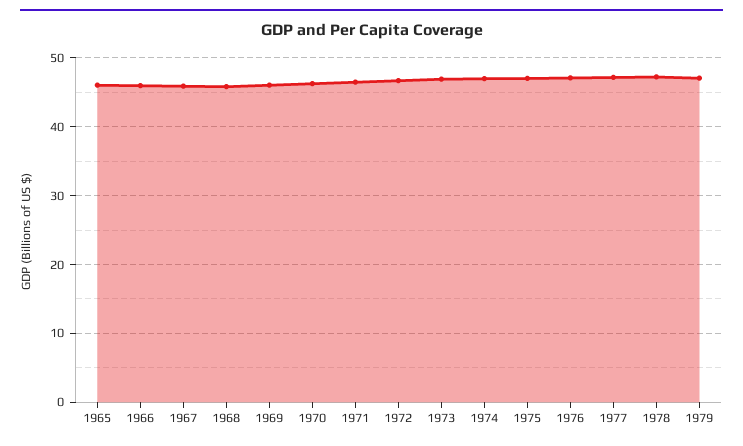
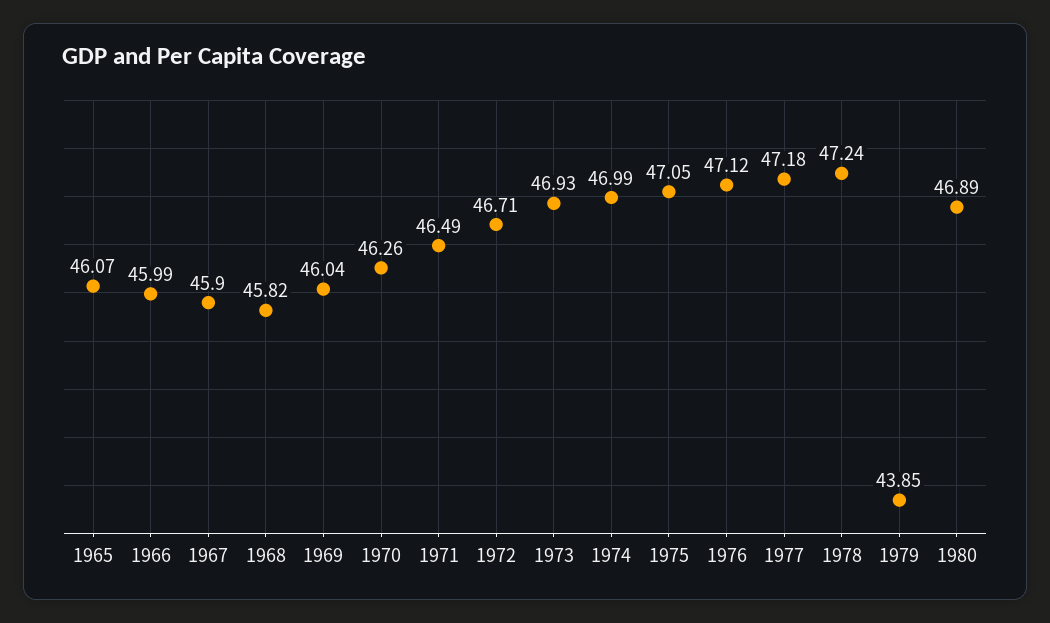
1979: 47 -> 43.85
1980: none -> 46.89

